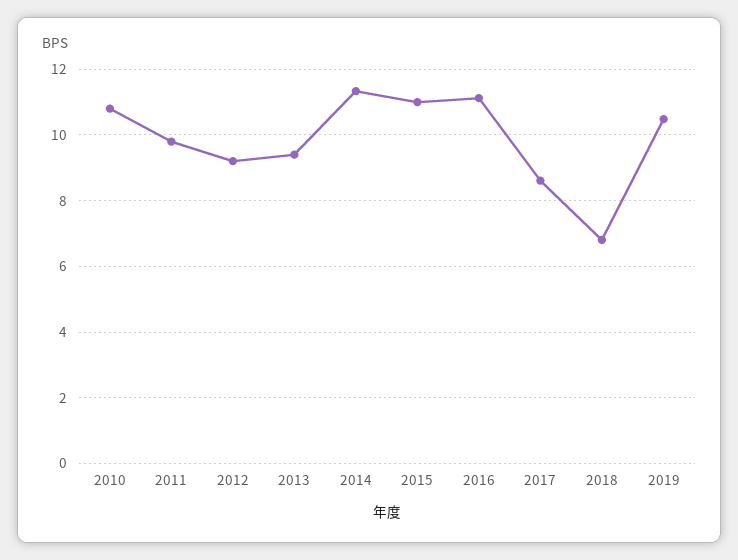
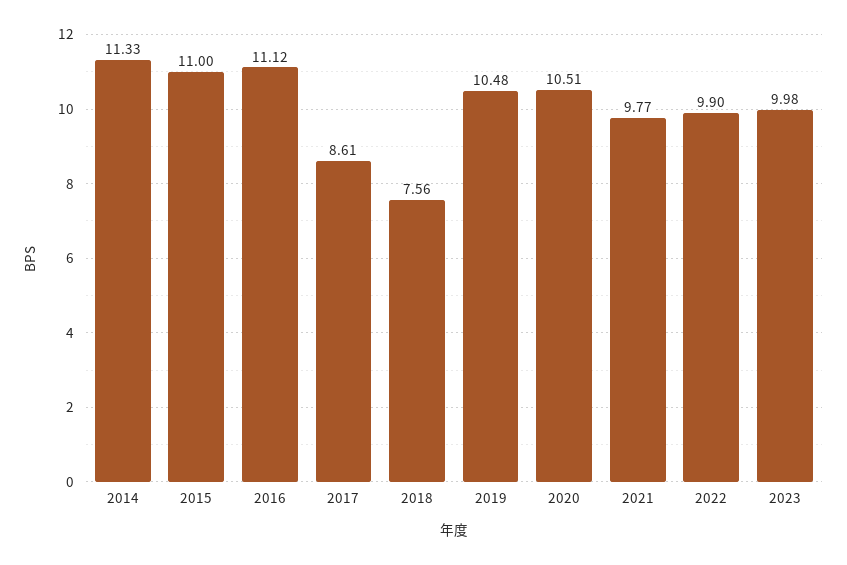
2010: 10.8 -> none
2011: 9.8 -> none
2012: 9.2 -> none
2013: 9.4 -> none
2018: 6.8 -> 7.56
2020: none -> 10.51
2021: none -> 9.77
2022: none -> 9.9
2023: none -> 9.98

